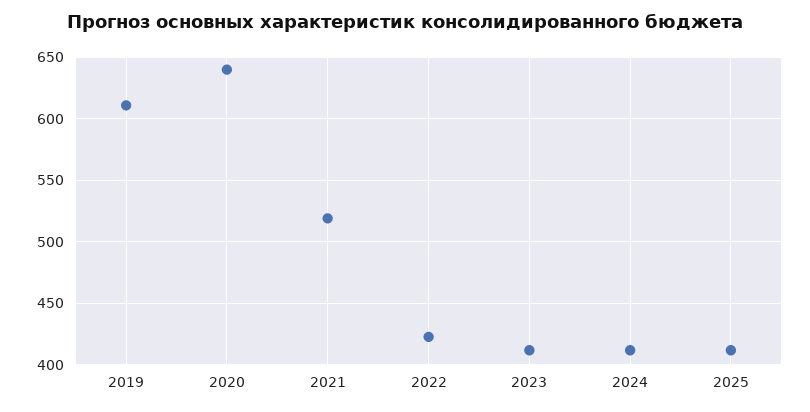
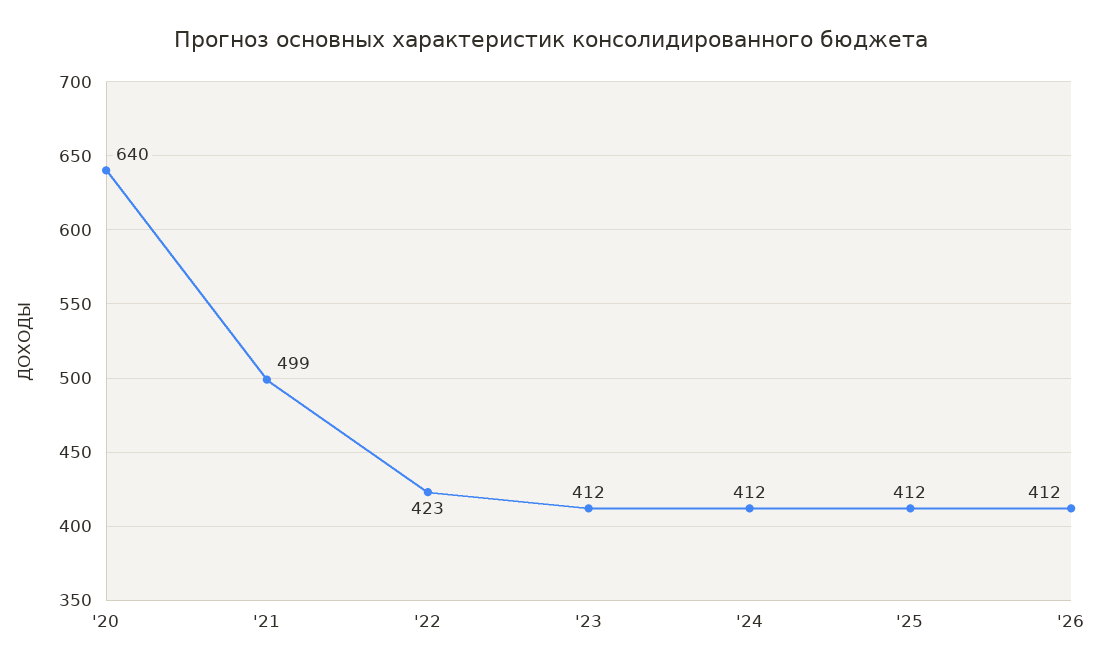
2019: 610 -> none
2021: 520 -> 499
'26: none -> 412

